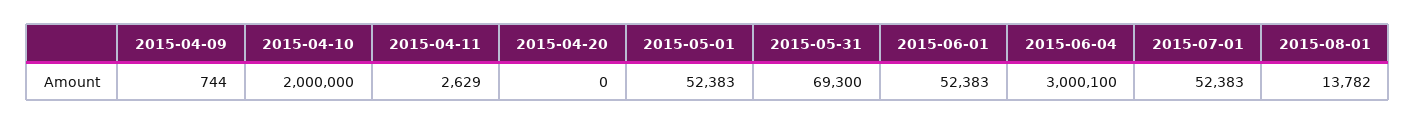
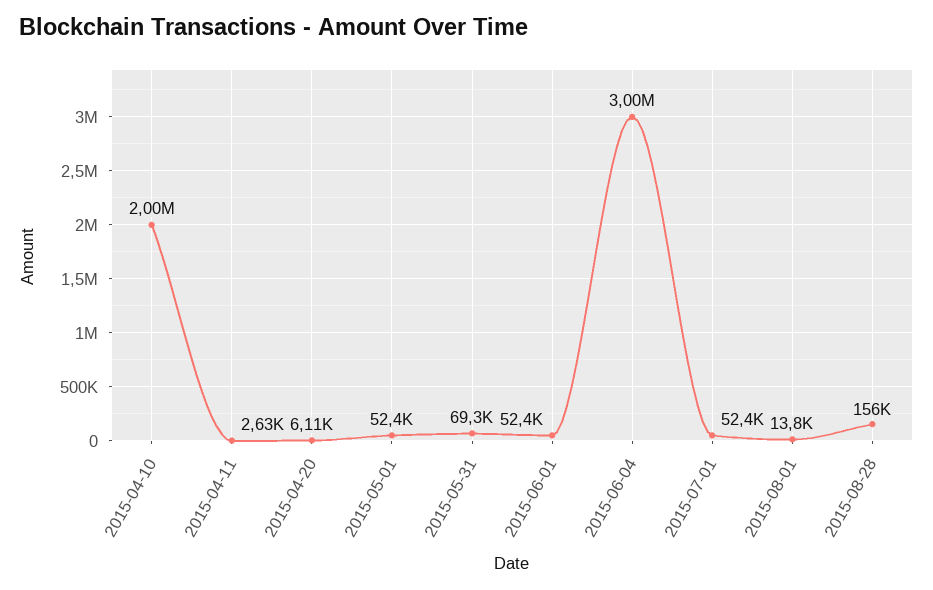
2015-04-09: 744 -> none
2015-04-20: 0 -> 6110
2015-08-28: none -> 156000

